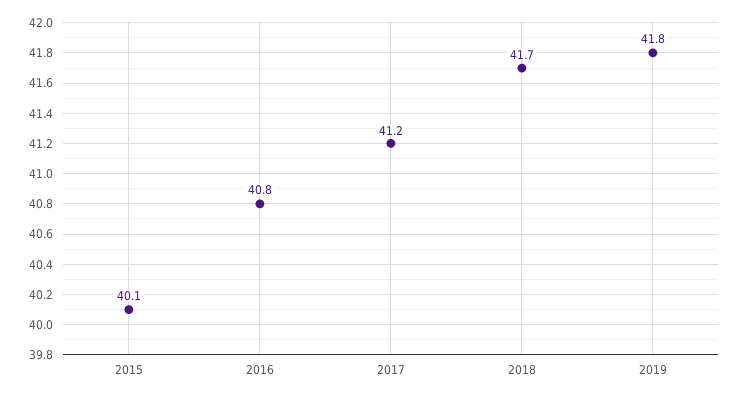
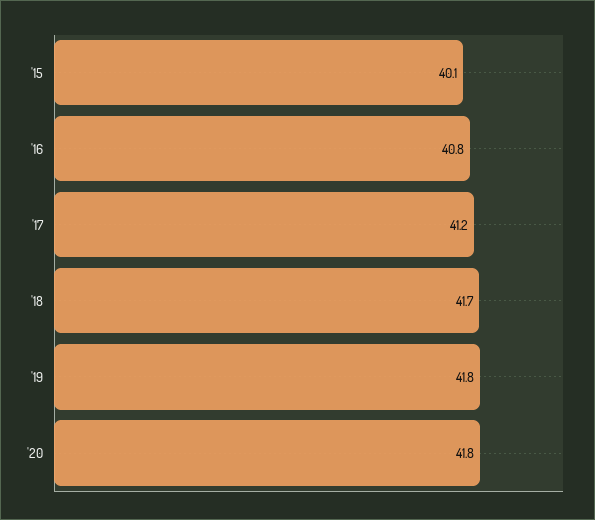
'20: none -> 41.8

